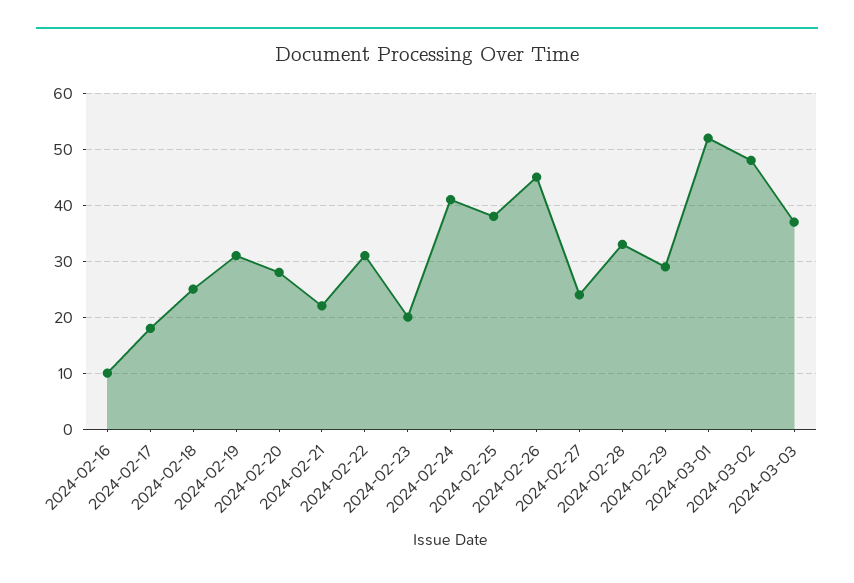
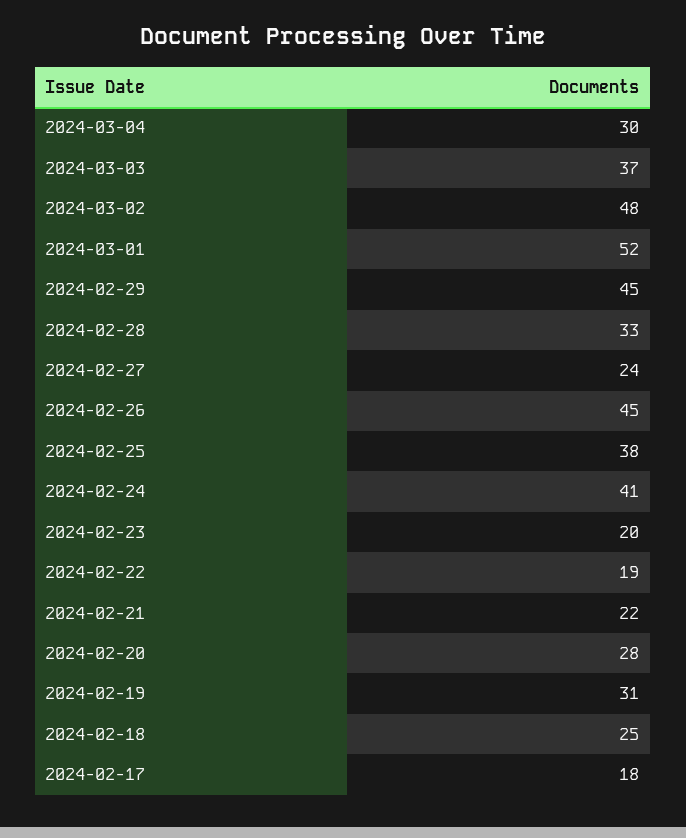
2024-02-16: 10 -> none
2024-02-22: 30 -> 19
2024-02-29: 30 -> 45
2024-03-04: none -> 30

